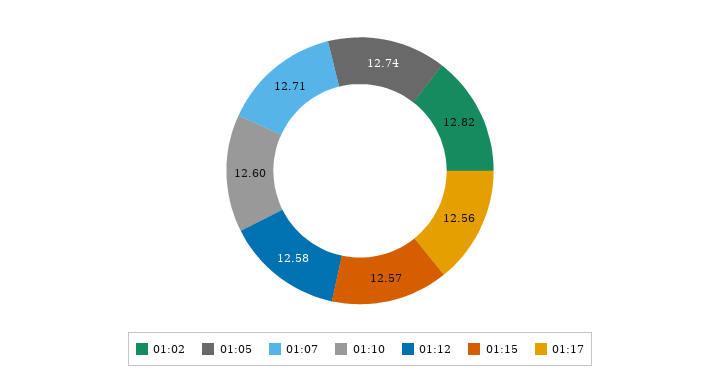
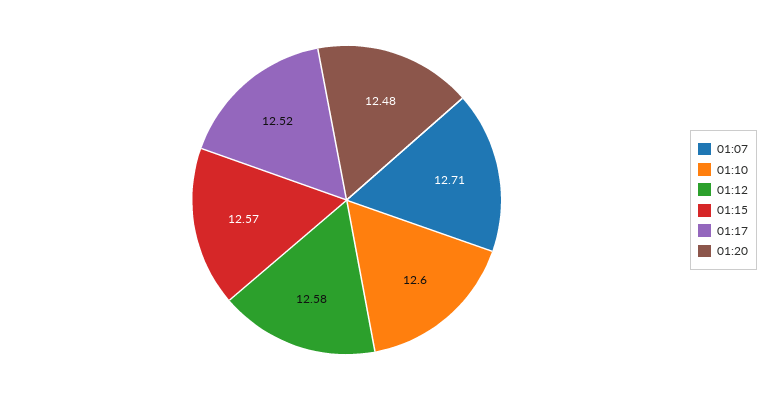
01:02: 12.82 -> none
01:05: 12.74 -> none
01:17: 12.56 -> 12.52
01:20: none -> 12.48

